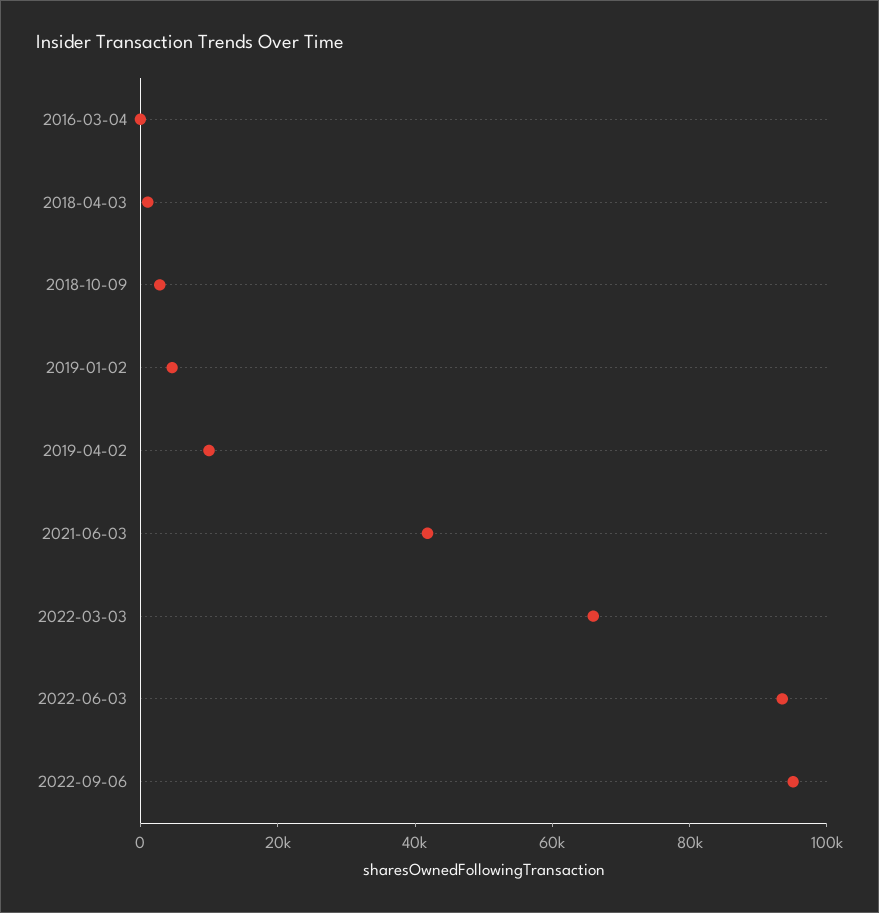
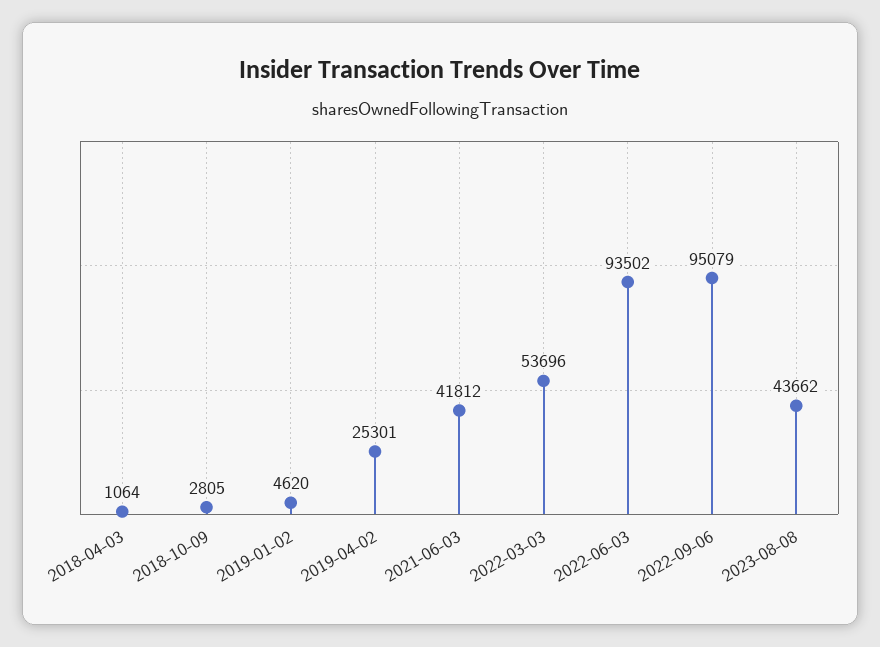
2016-03-04: 0 -> none
2019-04-02: 10000 -> 25301
2022-03-03: 65000 -> 53696
2023-08-08: none -> 43662

